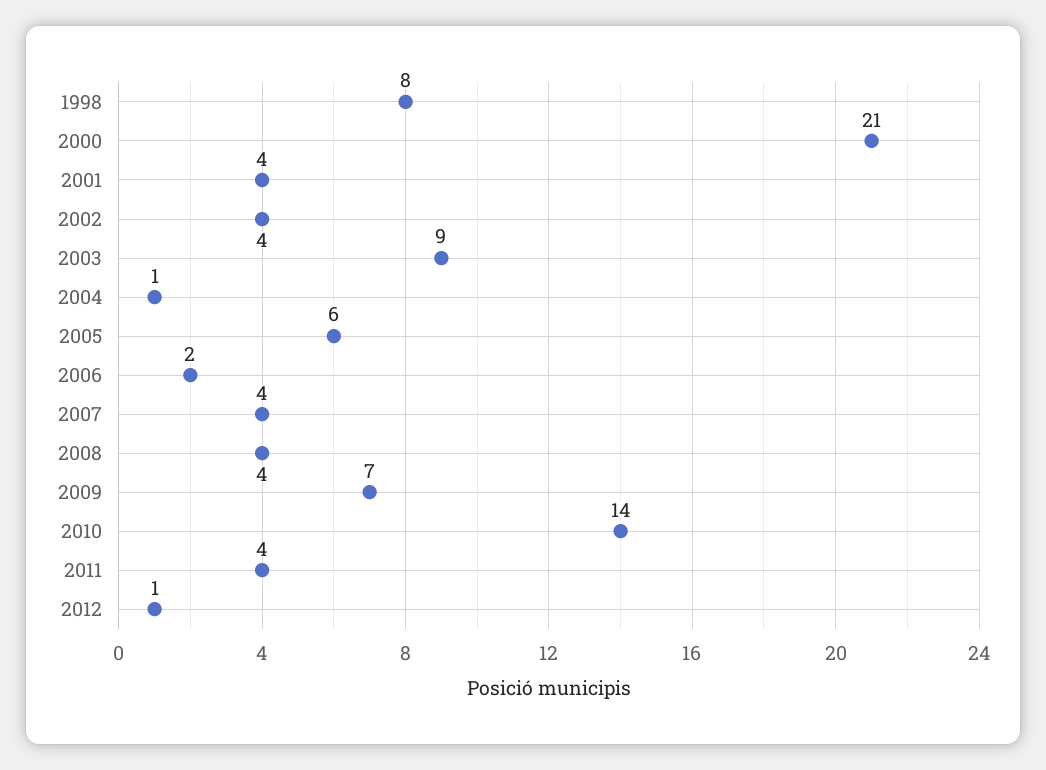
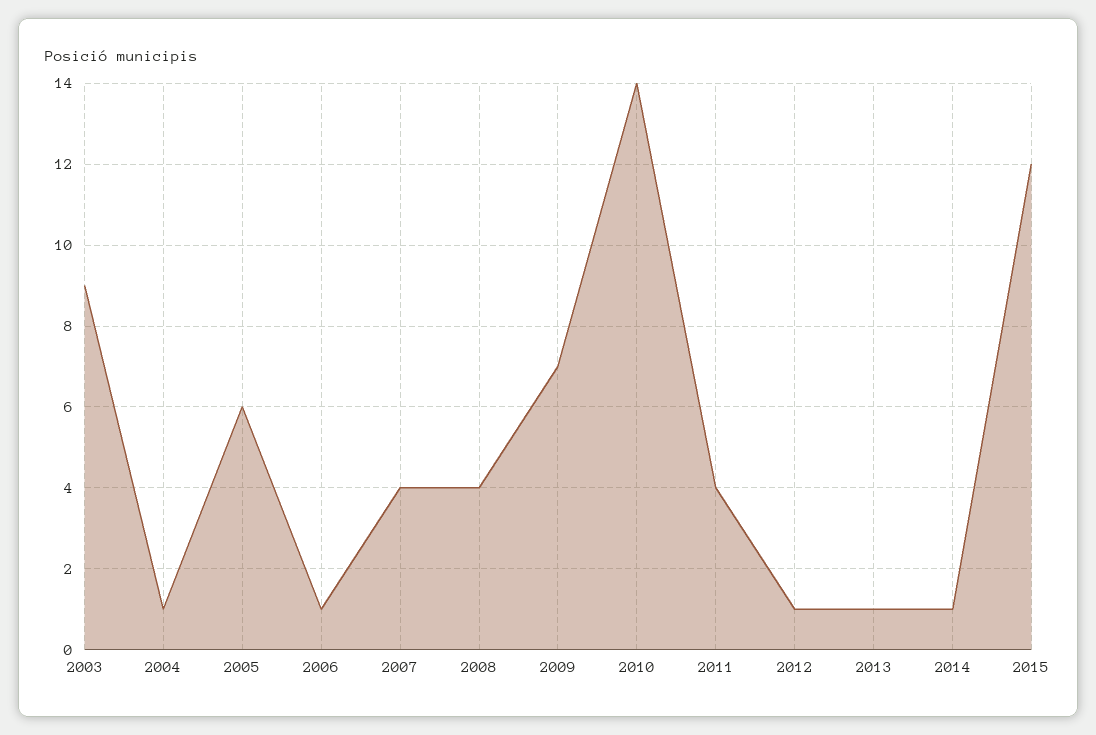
1998: 8 -> none
2000: 21 -> none
2001: 4 -> none
2002: 4 -> none
2006: 2 -> 1
2013: none -> 1
2014: none -> 1
2015: none -> 12

